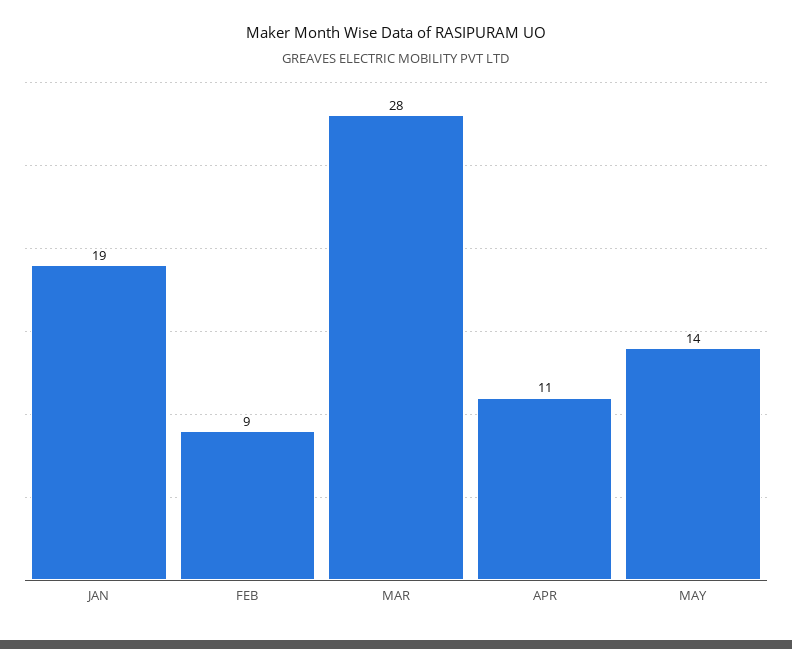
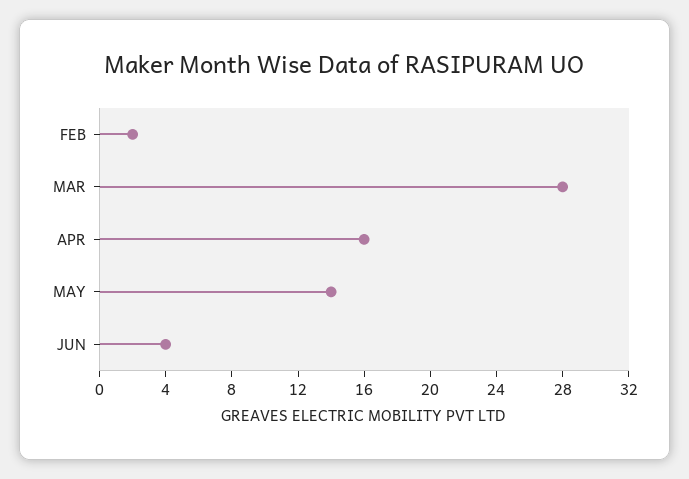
JAN: 19 -> none
FEB: 9 -> 2
APR: 11 -> 16
JUN: none -> 4

